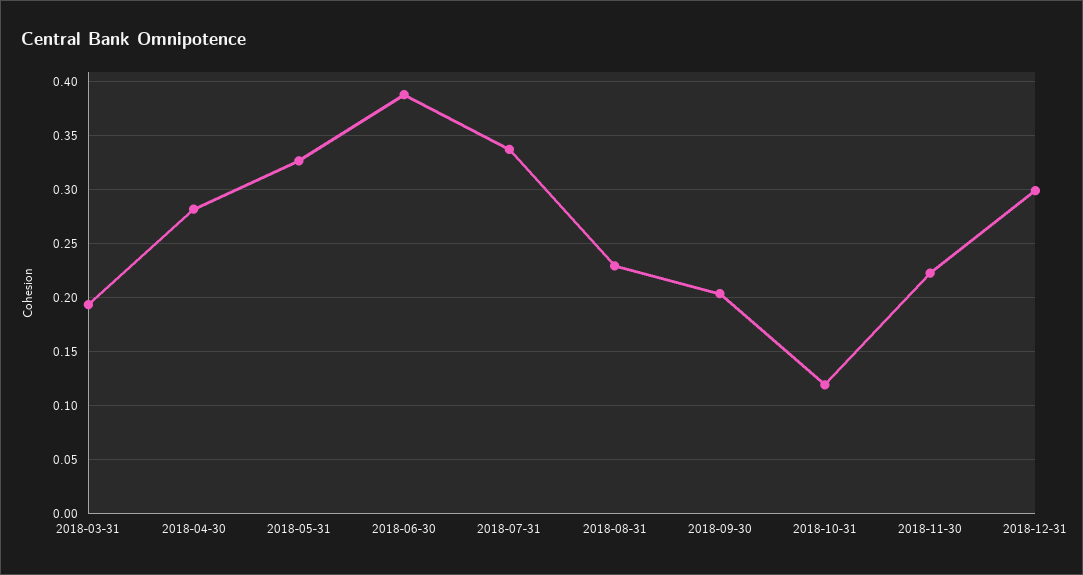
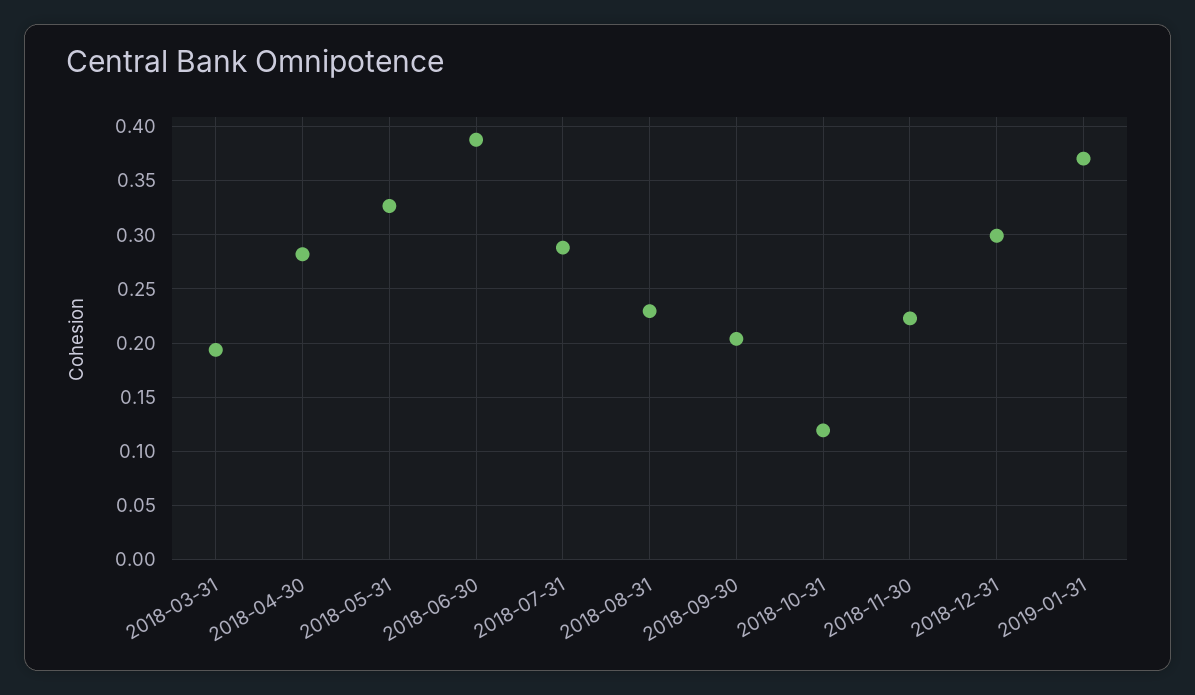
2018-07-31: 0.34 -> 0.29
2019-01-31: none -> 0.37

